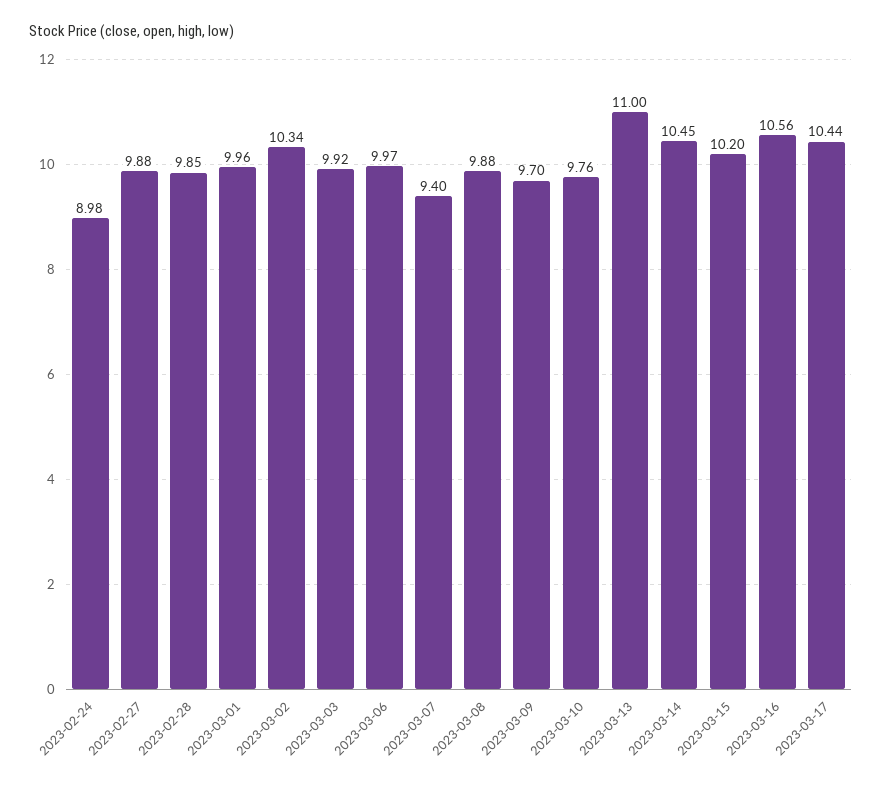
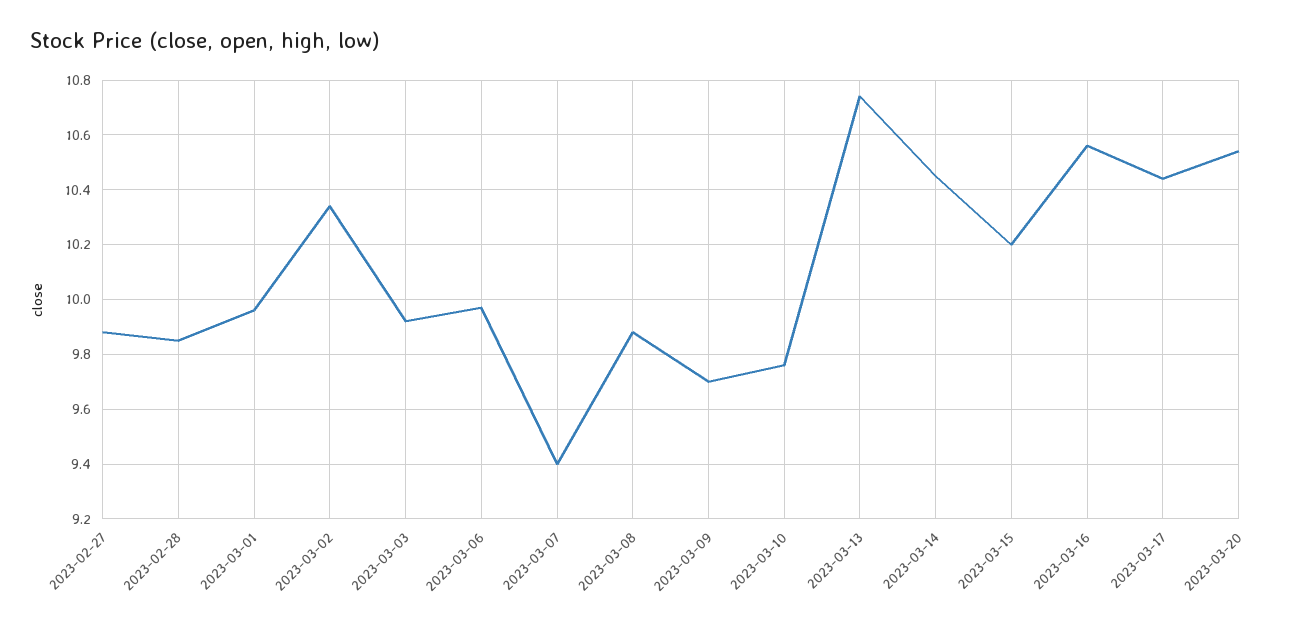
2023-02-24: 8.98 -> none
2023-03-13: 11 -> 10.75
2023-03-20: none -> 10.55

